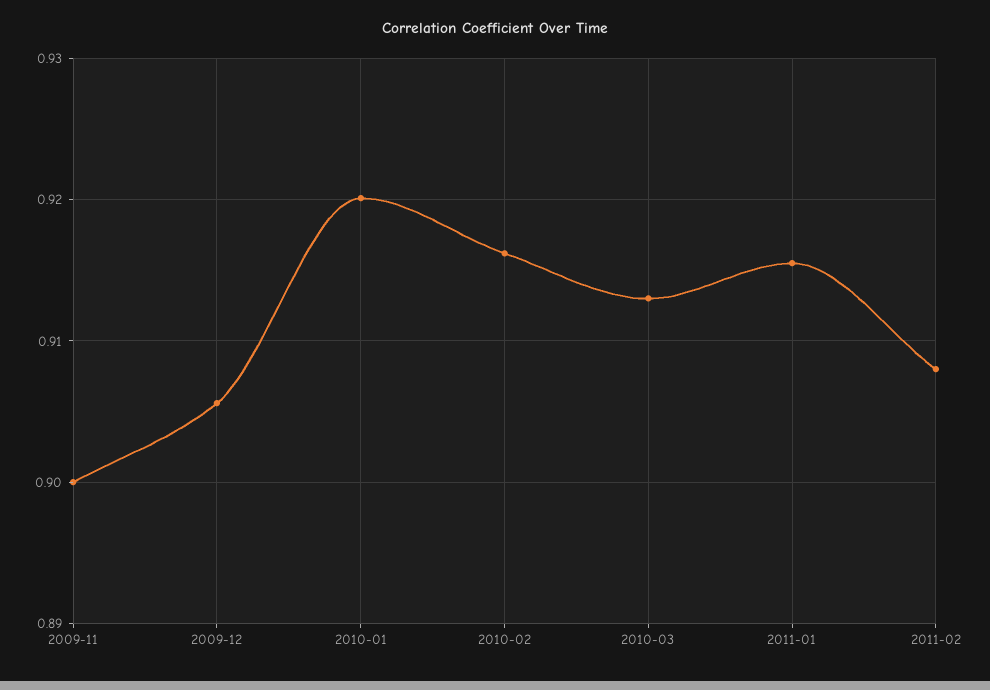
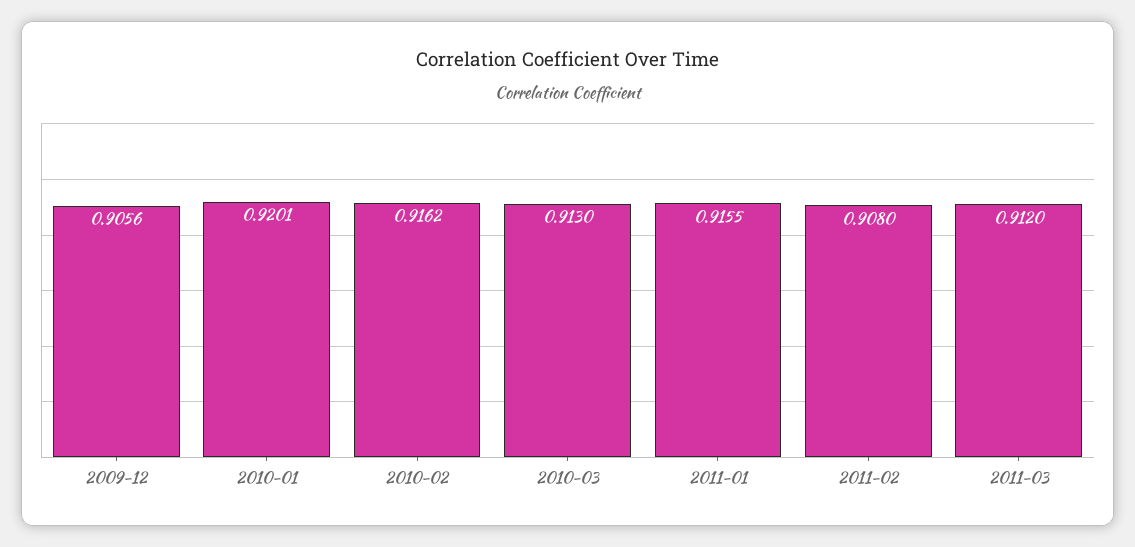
2009-11: 0.9 -> none
2011-03: none -> 0.912

